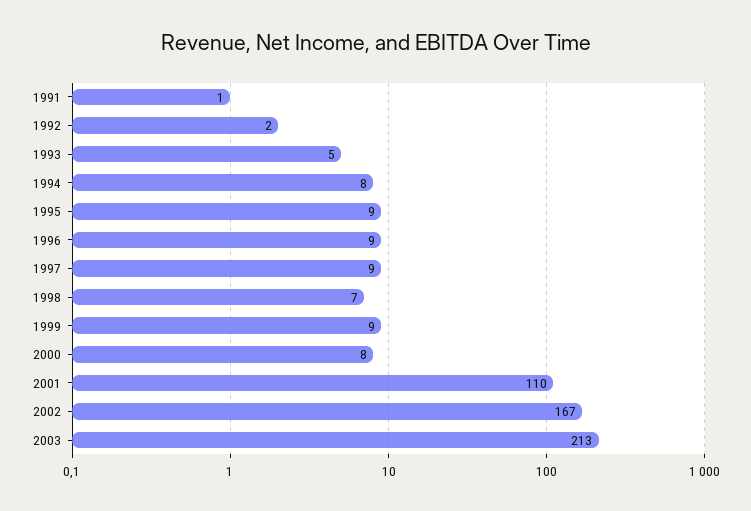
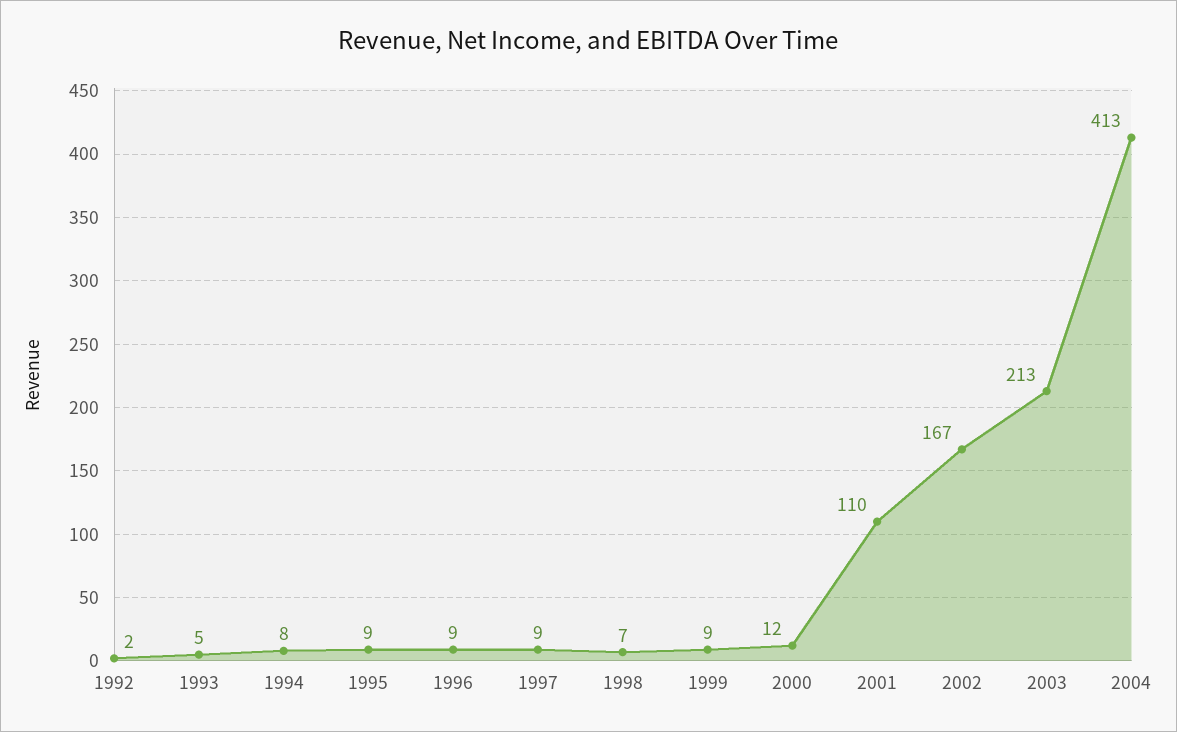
1991: 1 -> none
2000: 8 -> 12
2004: none -> 413

